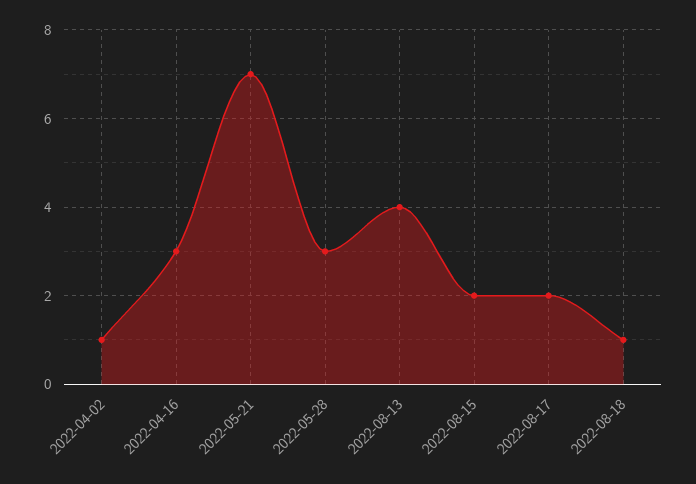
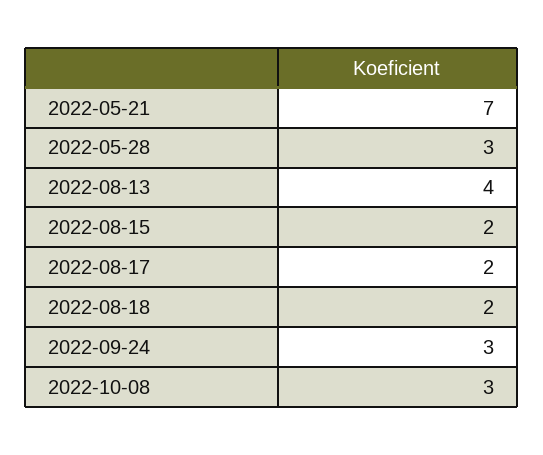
2022-04-02: 1 -> none
2022-04-16: 3 -> none
2022-08-18: 1 -> 2
2022-09-24: none -> 3
2022-10-08: none -> 3

